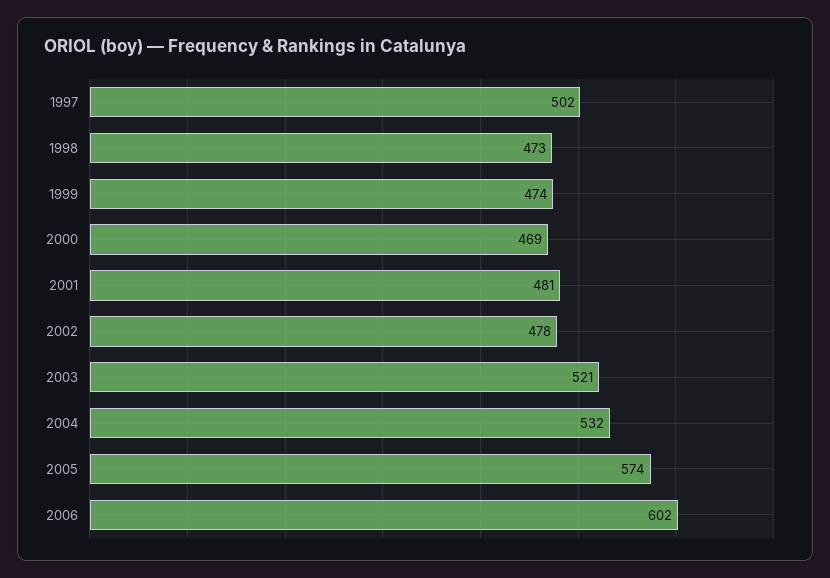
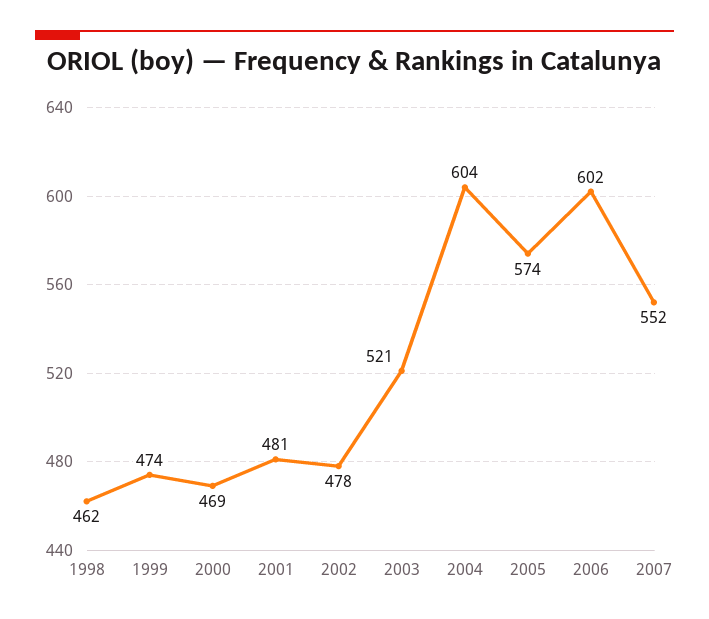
1997: 502 -> none
1998: 473 -> 462
2004: 532 -> 604
2007: none -> 552

